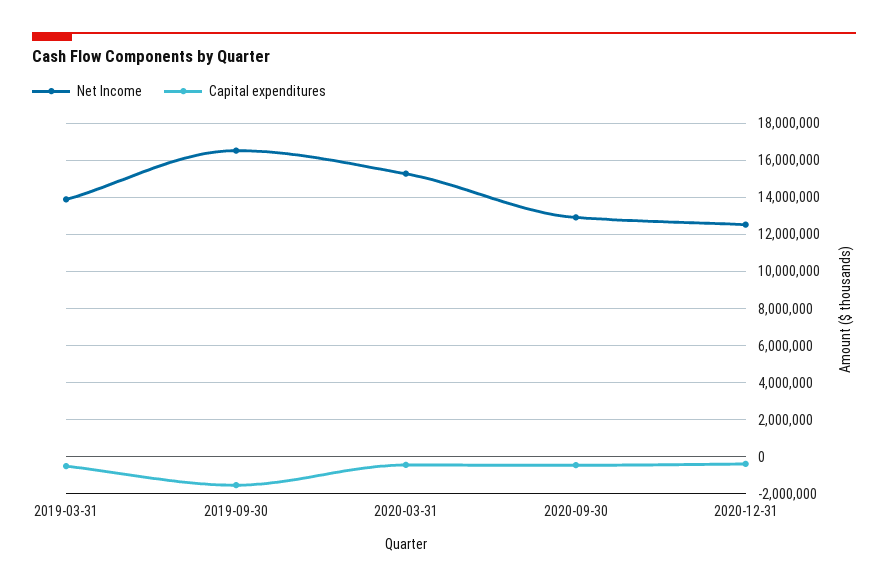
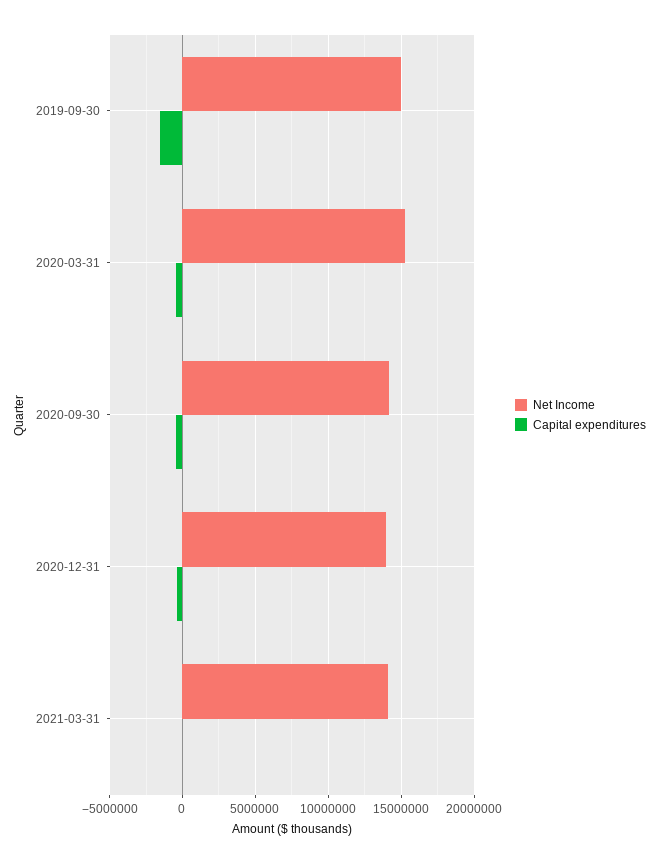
Net Income, 2019-03-31: 14000000 -> none
Capital expenditures, 2019-03-31: -500000 -> none
Net Income, 2019-09-30: 16500000 -> 15000000
Net Income, 2020-09-30: 13000000 -> 14000000
Net Income, 2020-12-31: 12500000 -> 14000000
Net Income, 2021-03-31: none -> 14000000
Capital expenditures, 2021-03-31: none -> 0

